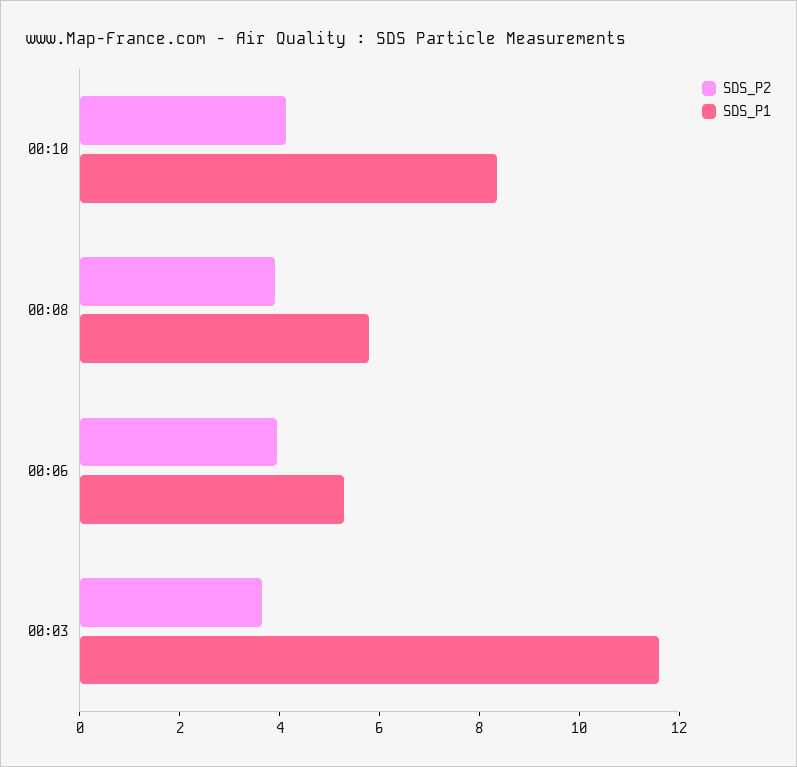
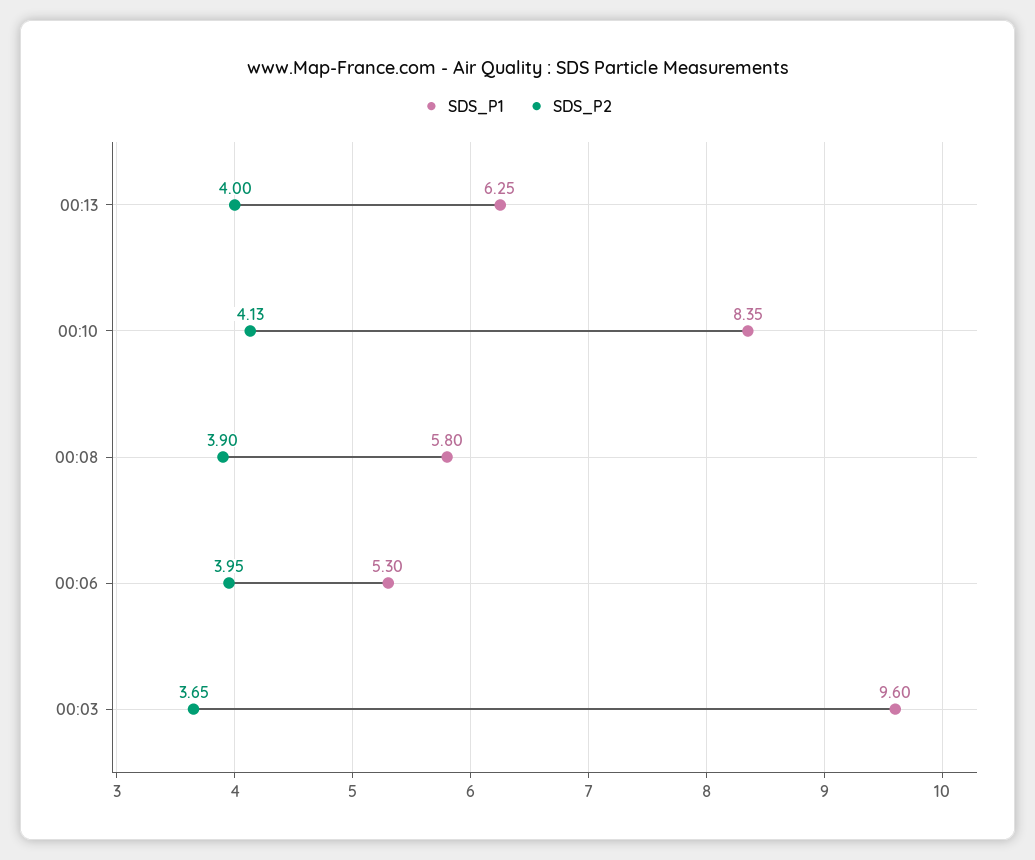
SDS_P1, 00:03: 11.5 -> 9.6
SDS_P1, 00:13: none -> 6.25
SDS_P2, 00:13: none -> 4

